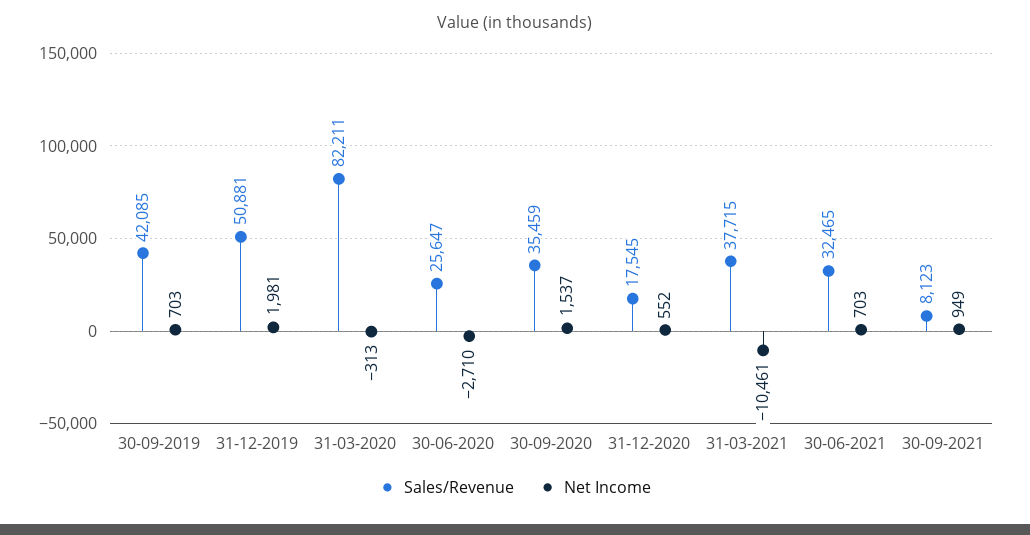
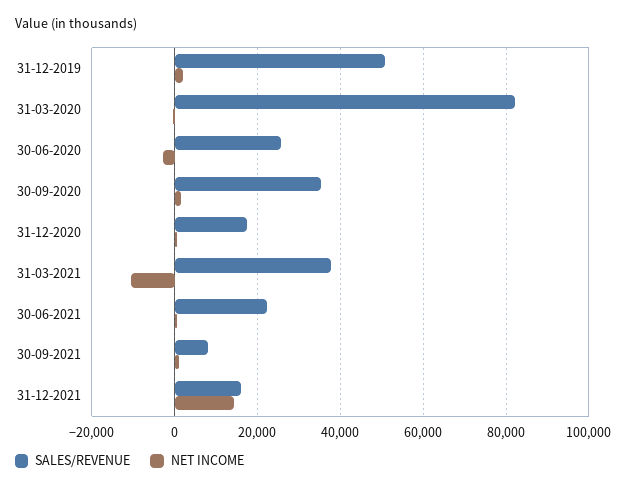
Sales/Revenue, 30-09-2019: 42085 -> none
Net Income, 30-09-2019: 703 -> none
Sales/Revenue, 30-06-2021: 32465 -> 22000
Sales/Revenue, 31-12-2021: none -> 16000
Net Income, 31-12-2021: none -> 14000

